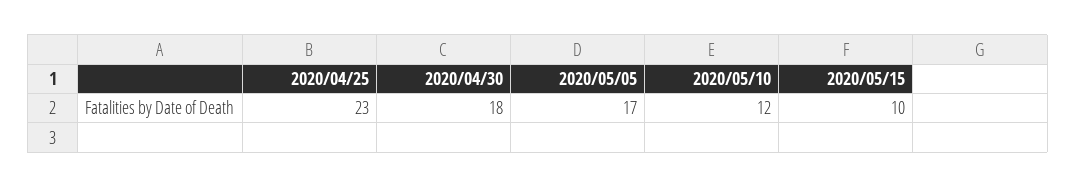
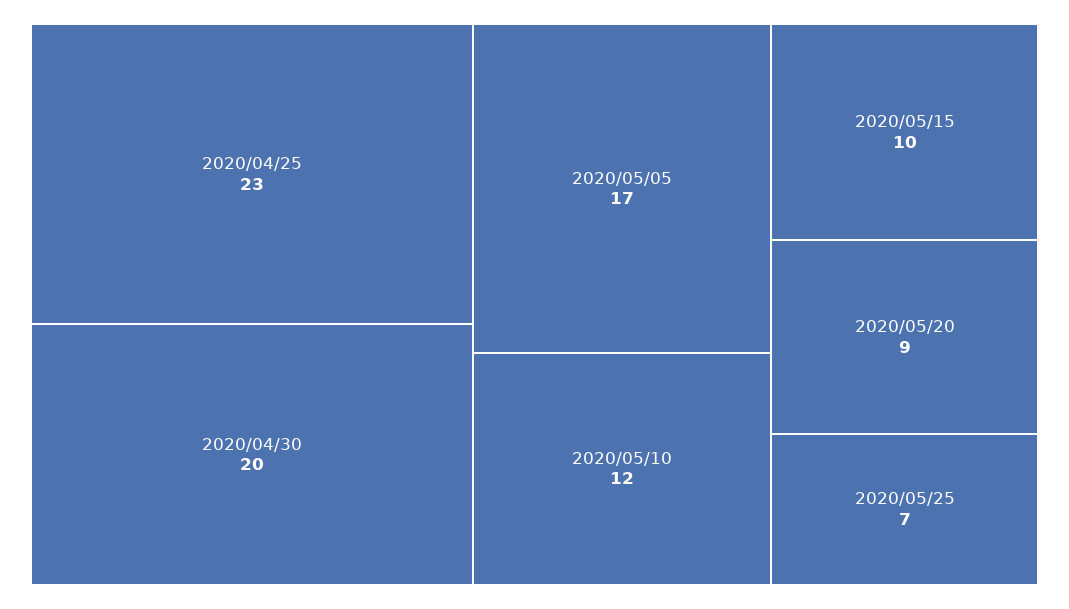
2020/04/30: 18 -> 20
2020/05/20: none -> 9
2020/05/25: none -> 7

